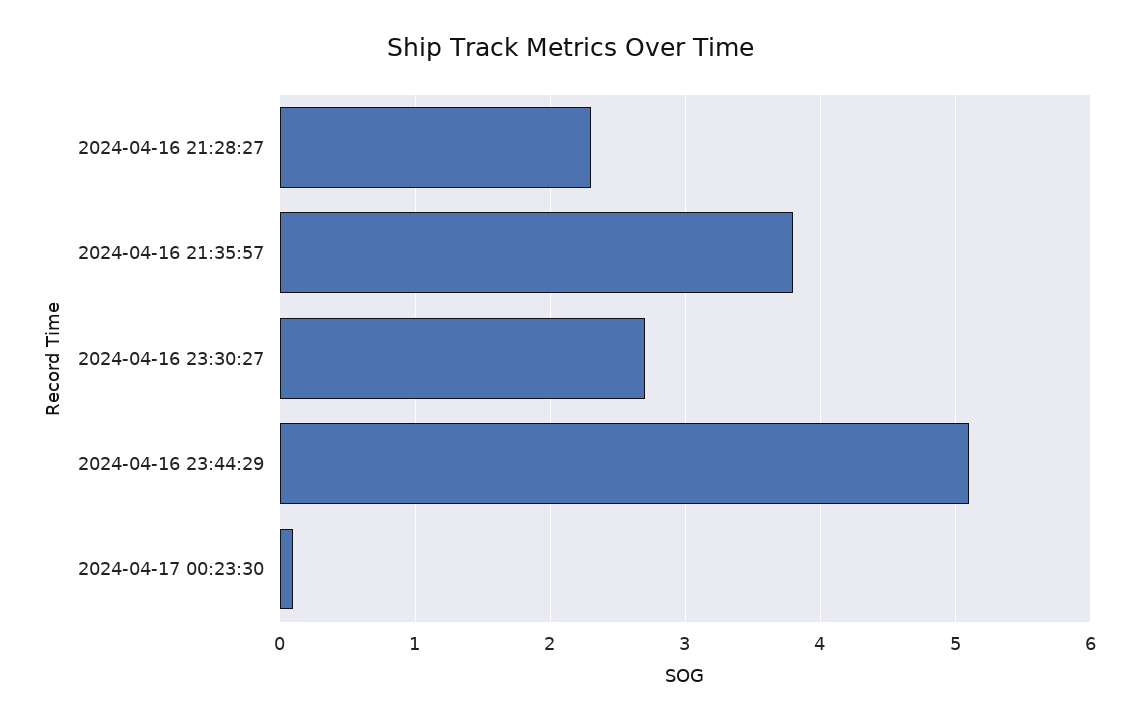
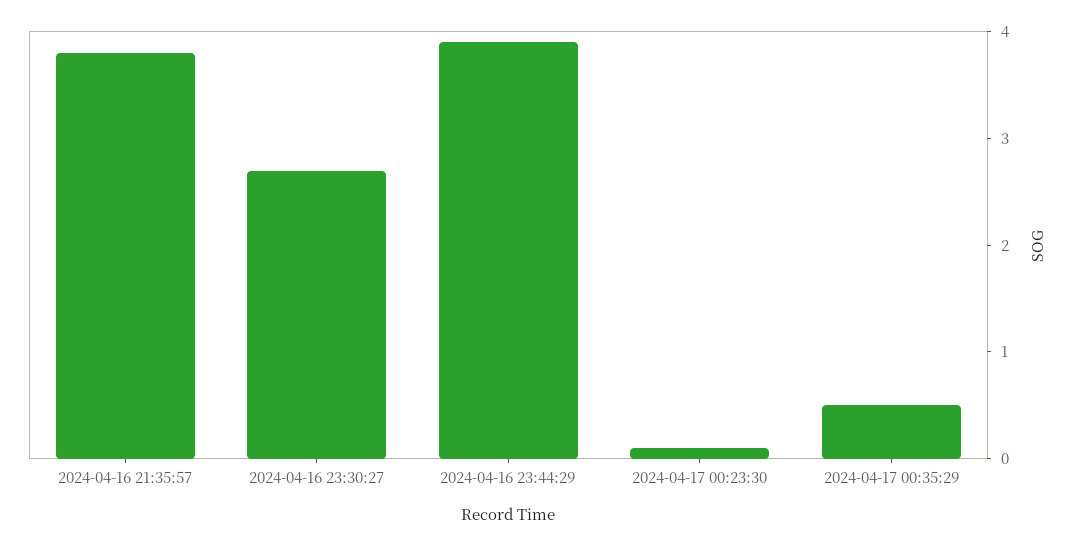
2024-04-16 21:28:27: 2.3 -> none
2024-04-16 23:44:29: 5.1 -> 3.9
2024-04-17 00:35:29: none -> 0.5

